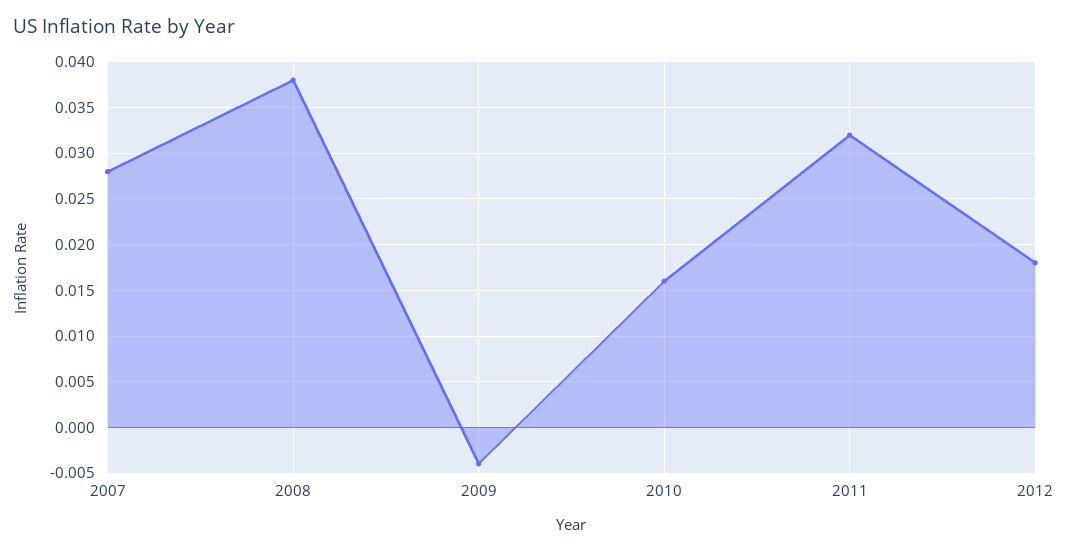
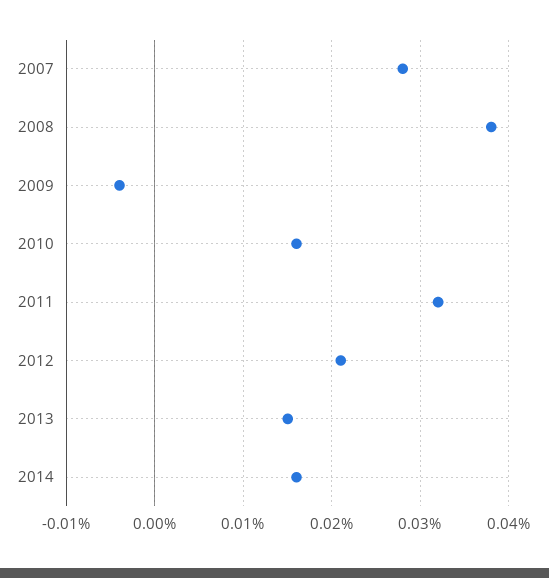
2012: 0.018 -> 0.021
2013: none -> 0.015
2014: none -> 0.016

